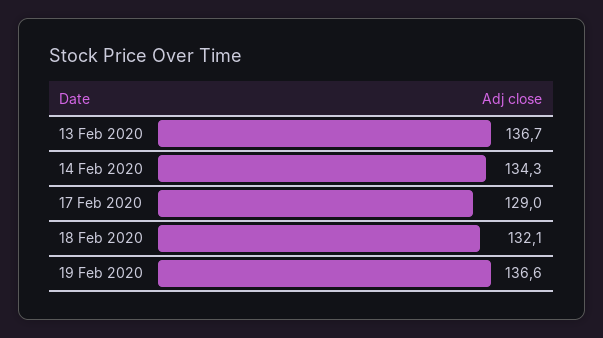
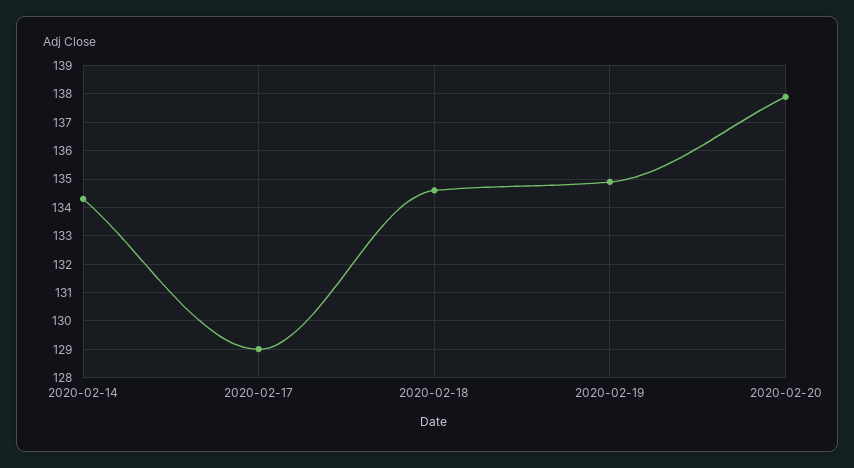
13 Feb 2020: 136.7 -> none
18 Feb 2020: 132.1 -> 134.5
19 Feb 2020: 136.6 -> 135
2020-02-20: none -> 138

